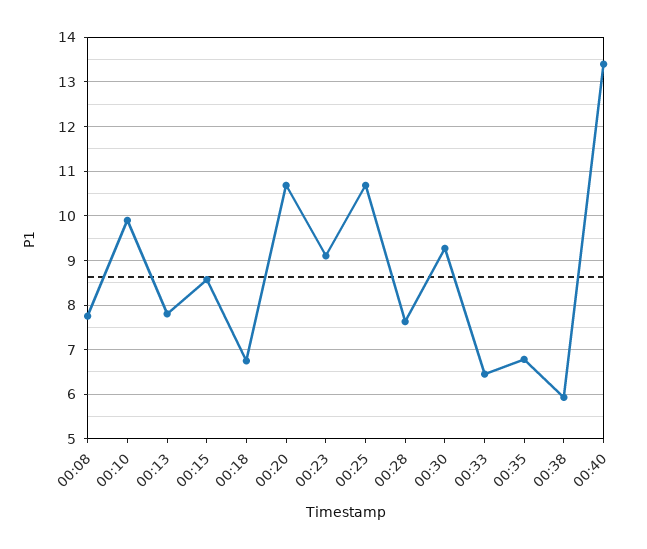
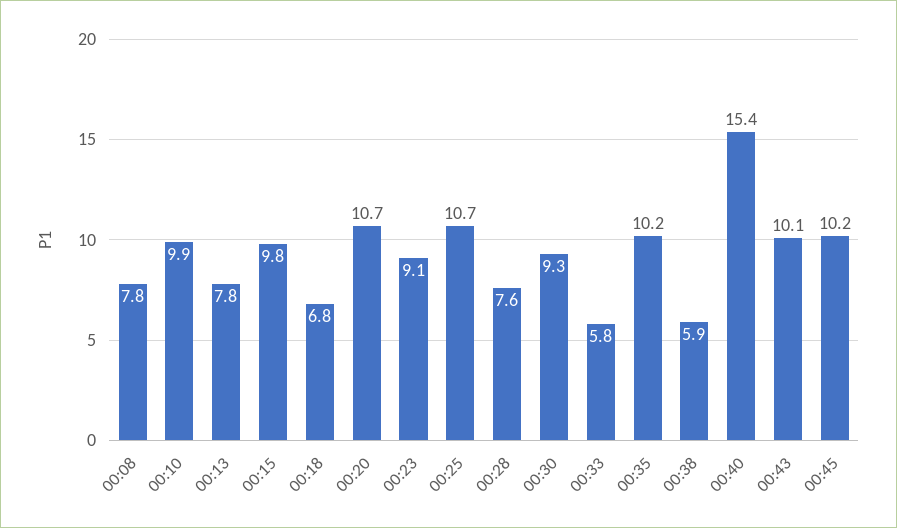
00:15: 8.6 -> 9.8
00:33: 6.4 -> 5.8
00:35: 6.8 -> 10.2
00:40: 13.4 -> 15.4
00:43: none -> 10.1
00:45: none -> 10.2

